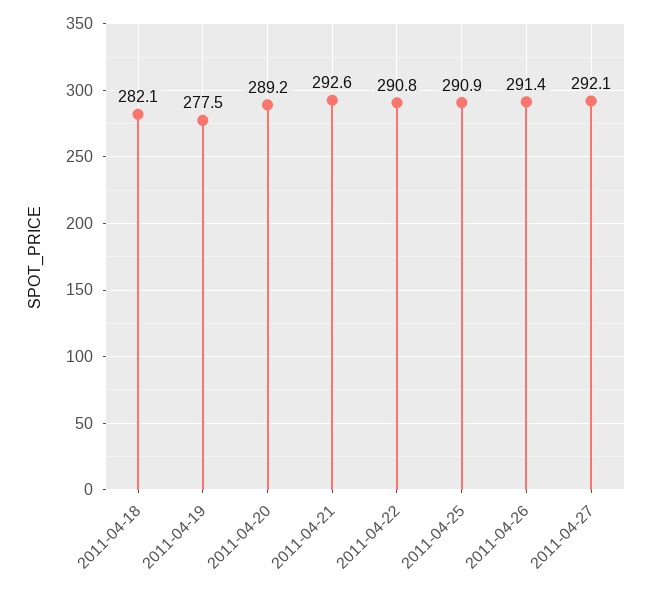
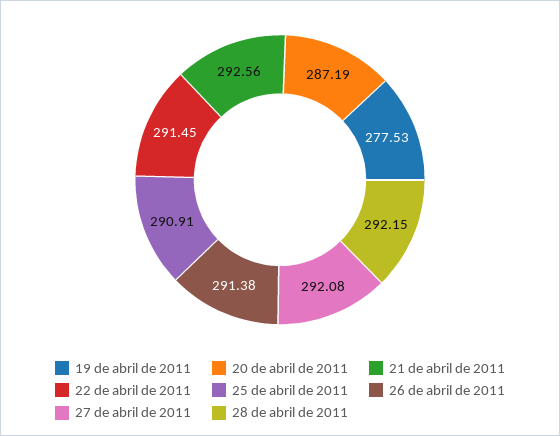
2011-04-18: 282.1 -> none
2011-04-20: 289.2 -> 287.19
2011-04-22: 290.8 -> 291.45
28 de abril de 2011: none -> 292.15

